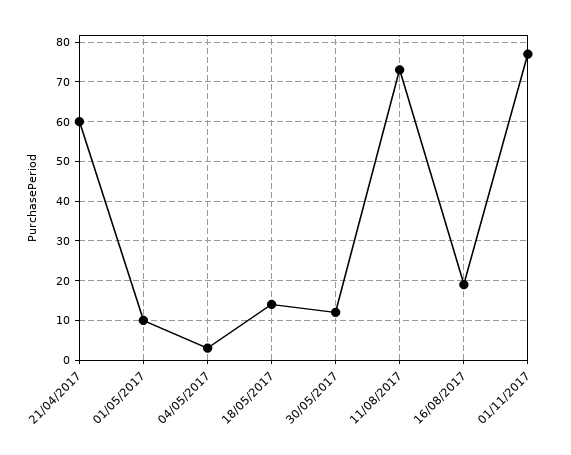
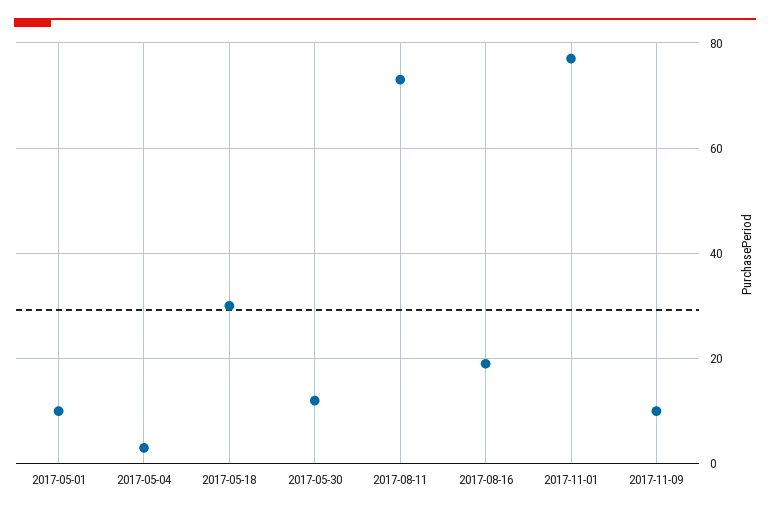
21/04/2017: 60 -> none
18/05/2017: 15 -> 30
2017-11-09: none -> 10

